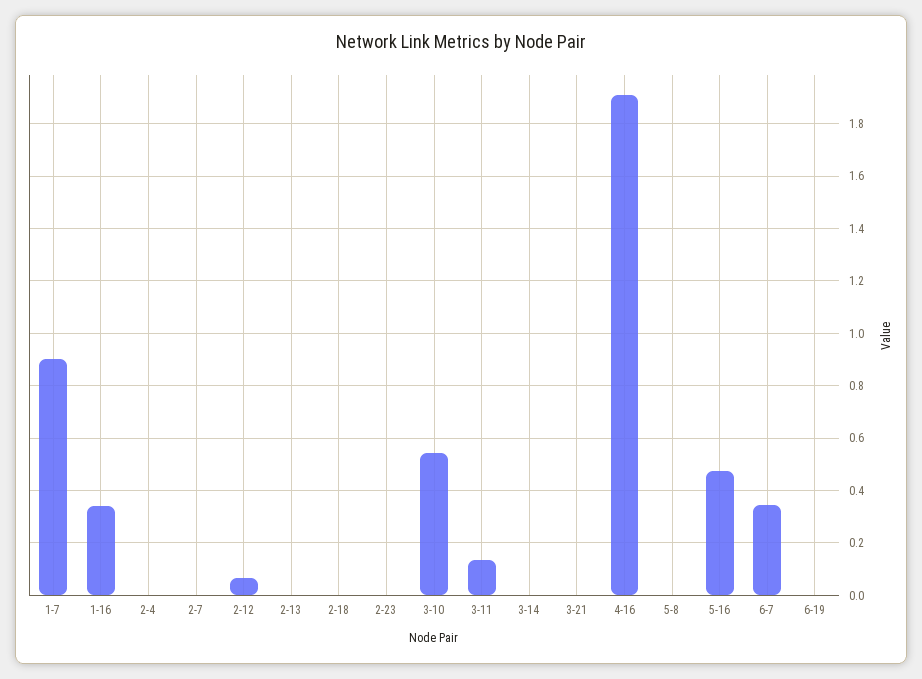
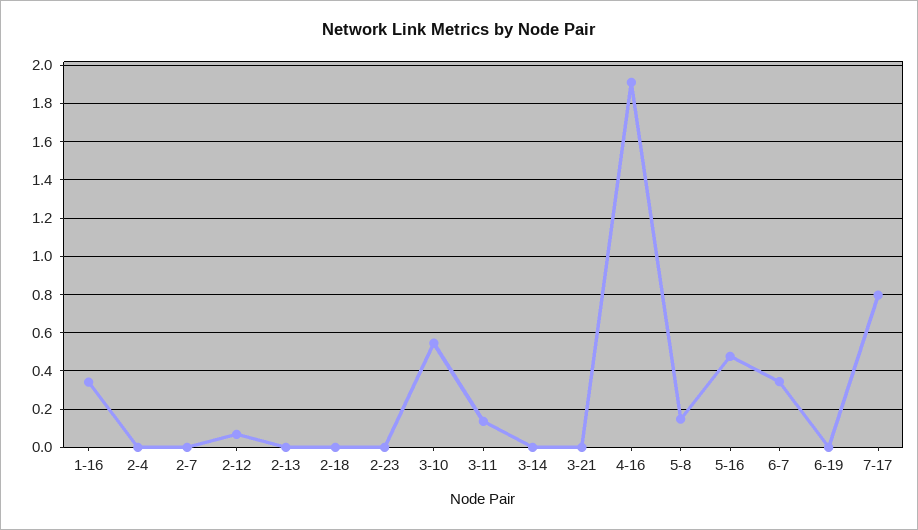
1-7: 0.9 -> none
5-8: 0 -> 0.15
7-17: none -> 0.8

